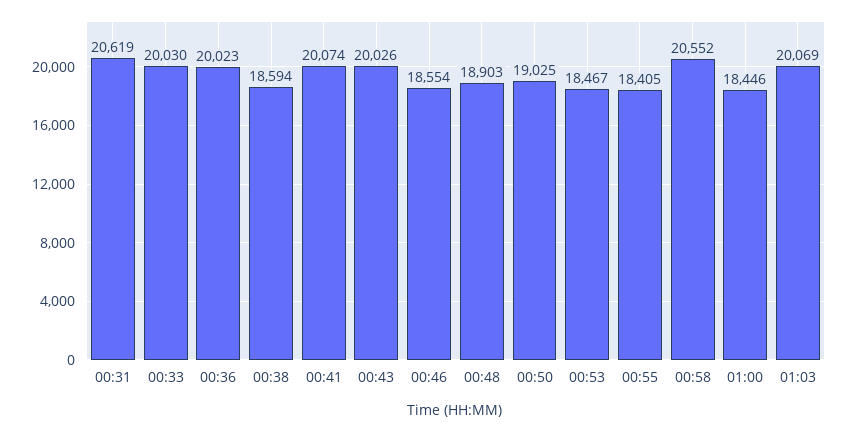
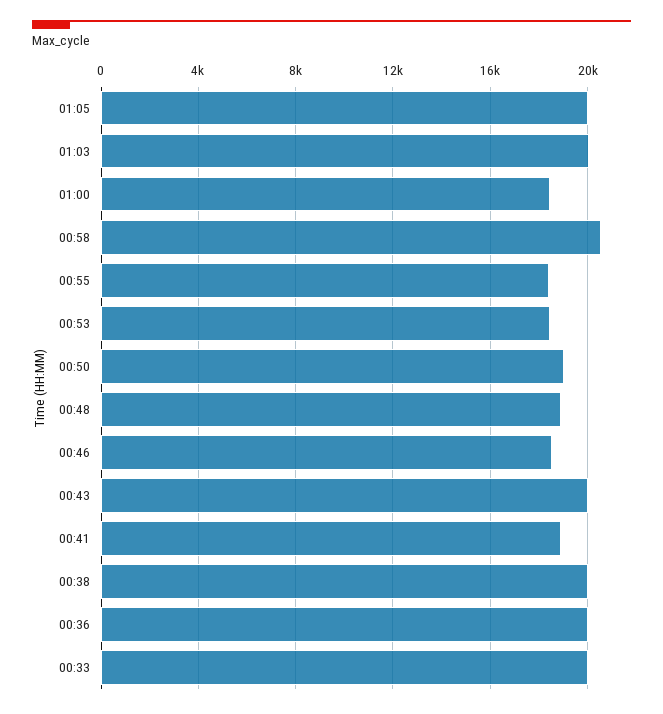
00:31: 20619 -> none
00:38: 18594 -> 20000
00:41: 20074 -> 19000
01:05: none -> 20000

